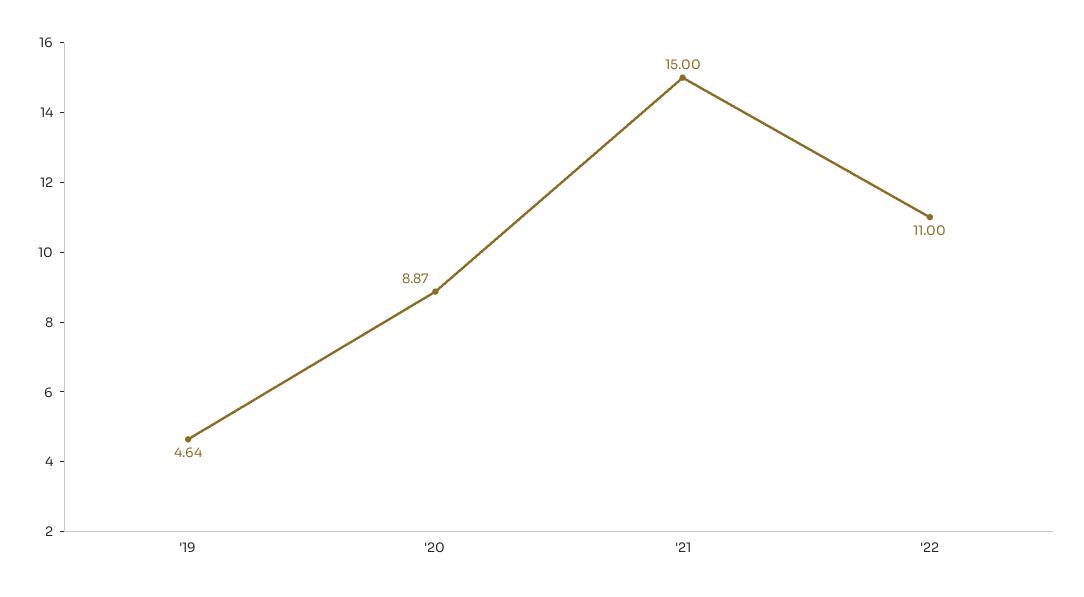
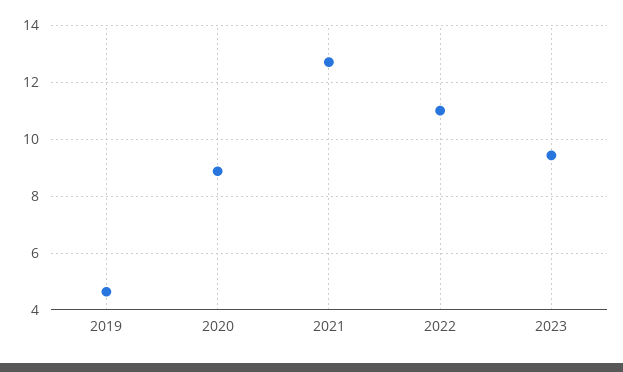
'21: 15 -> 12.75
2023: none -> 9.5

